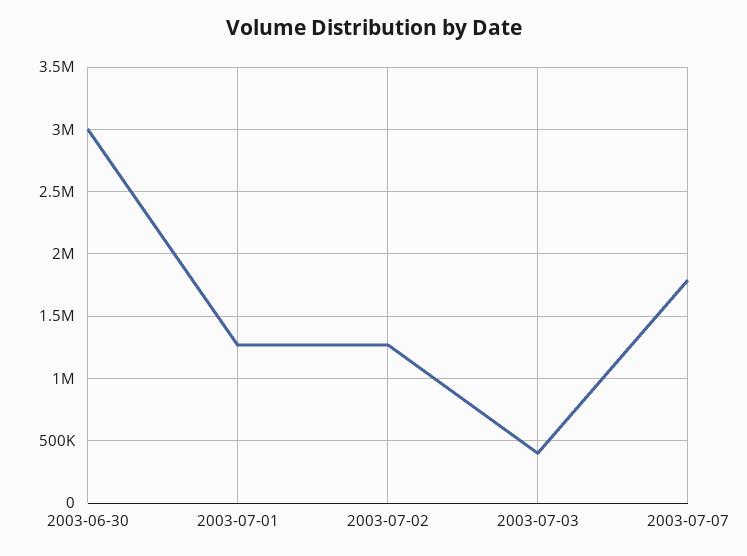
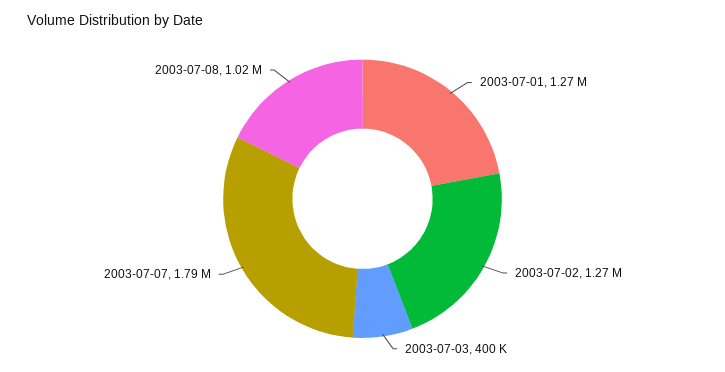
2003-06-30: 3000000 -> none
2003-07-08: none -> 1020000

